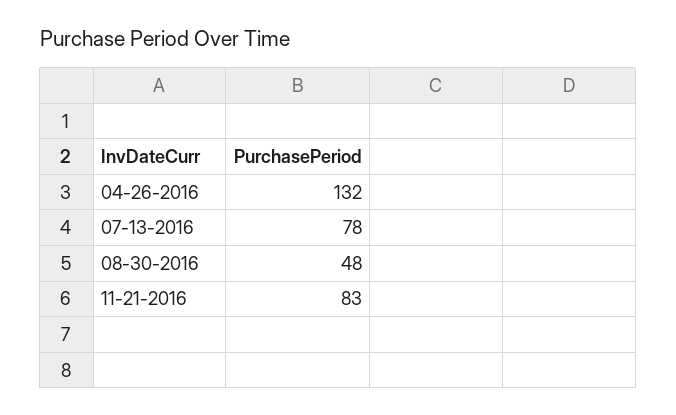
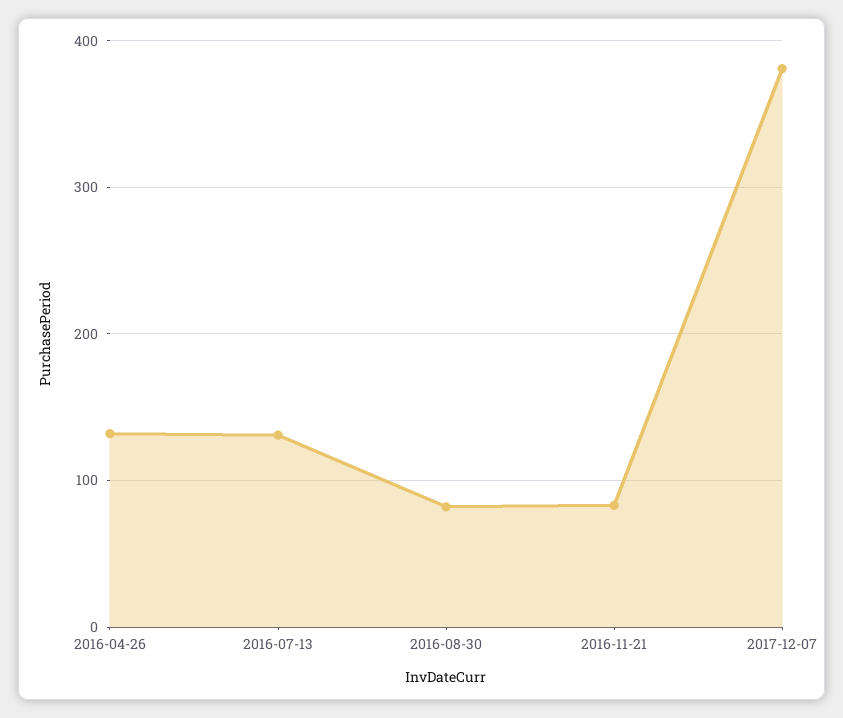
07-13-2016: 78 -> 130
08-30-2016: 48 -> 80
2017-12-07: none -> 380

